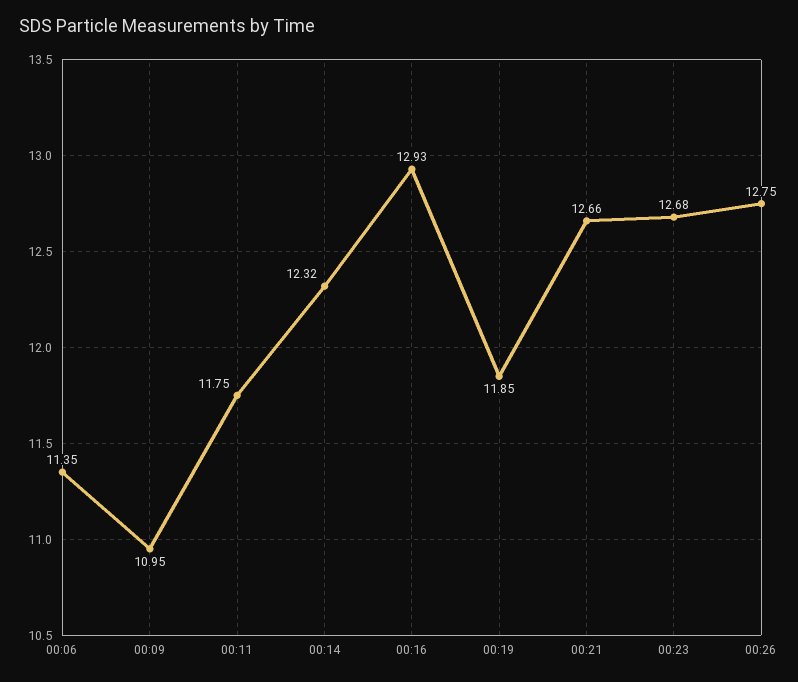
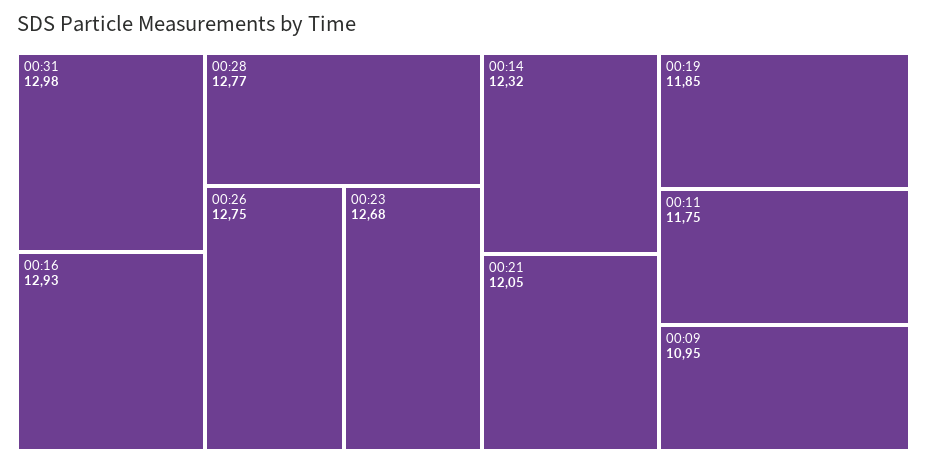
00:06: 11.35 -> none
00:21: 12.66 -> 12.05
00:31: none -> 12.98
00:28: none -> 12.77

